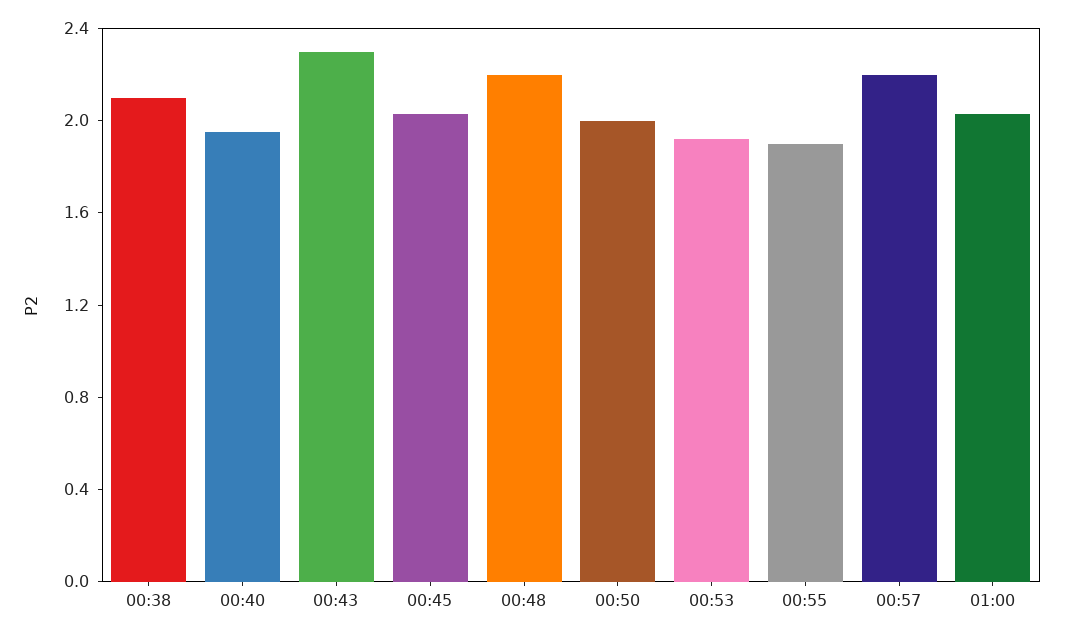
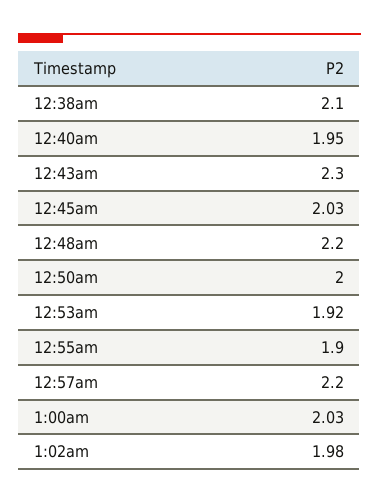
1:02am: none -> 1.98

